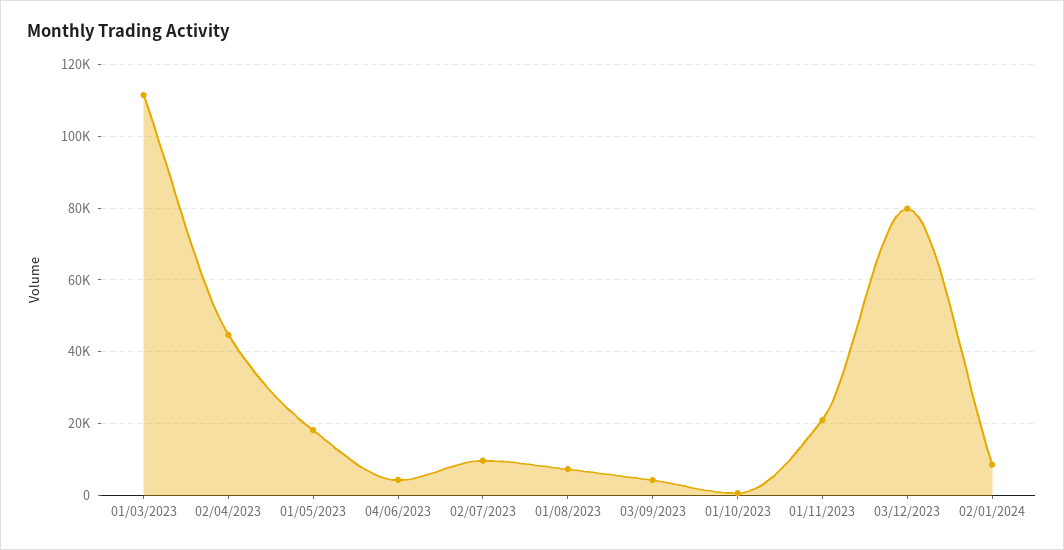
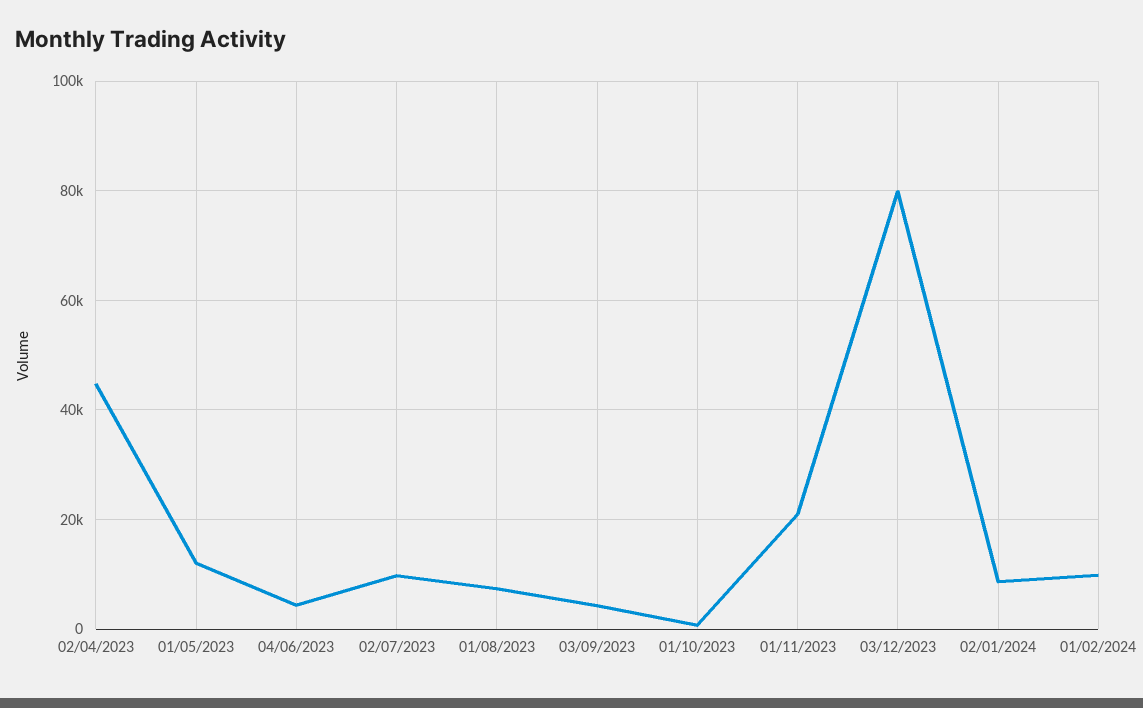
01/03/2023: 112000 -> none
01/05/2023: 18000 -> 12000
01/02/2024: none -> 10000

